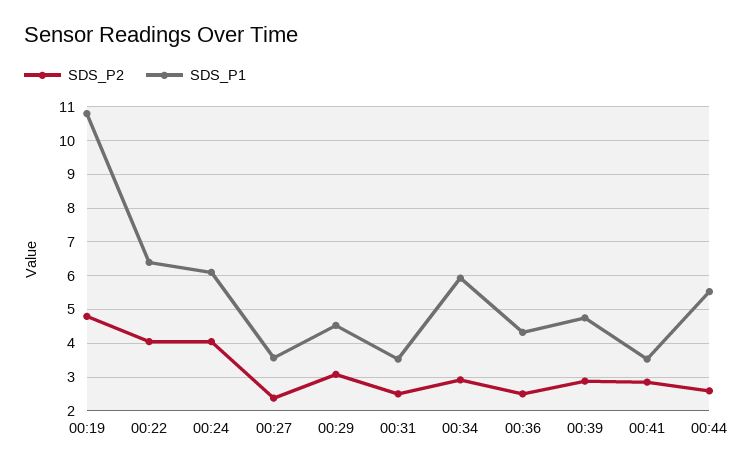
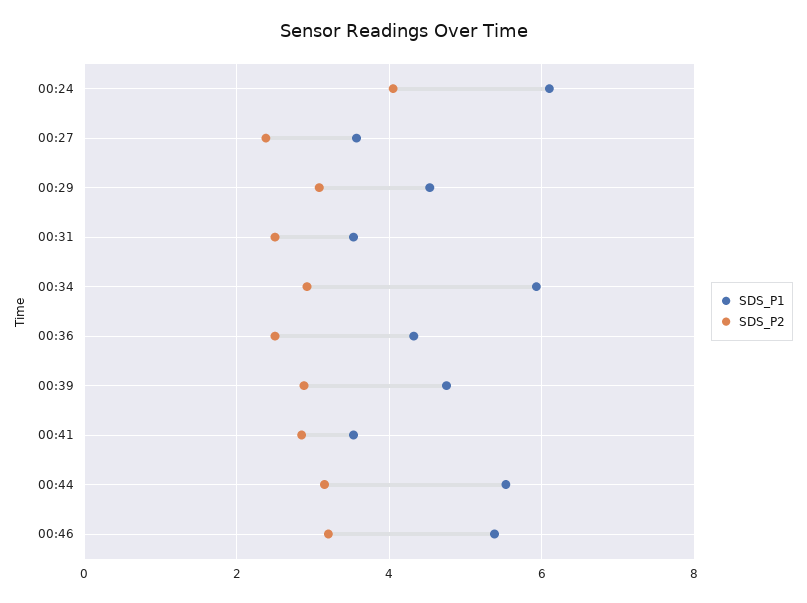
SDS_P2, 00:19: 4.8 -> none
SDS_P1, 00:19: 10.8 -> none
SDS_P2, 00:22: 4 -> none
SDS_P1, 00:22: 6.4 -> none
SDS_P2, 00:44: 2.6 -> 3.2
SDS_P1, 00:46: none -> 5.4
SDS_P2, 00:46: none -> 3.2

